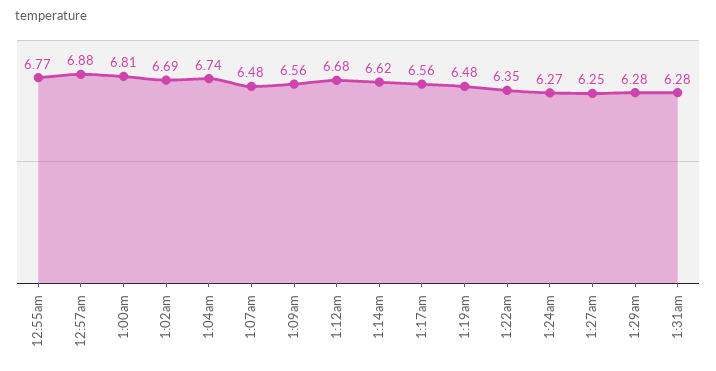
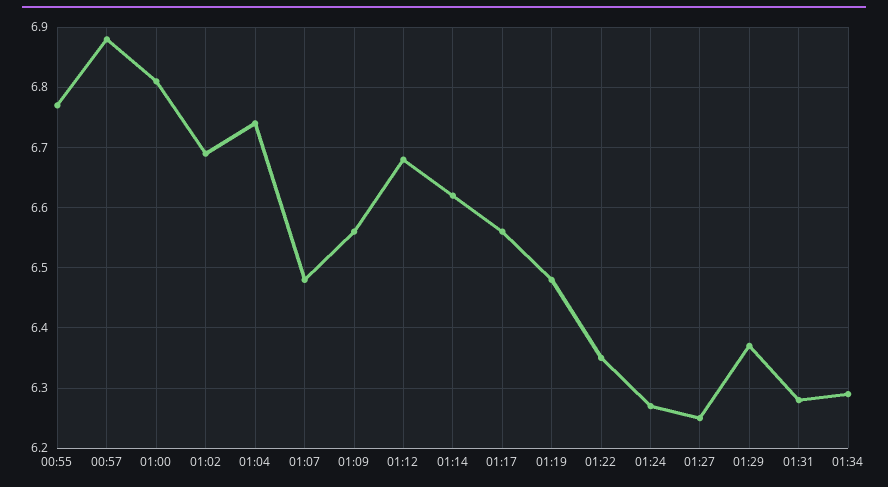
1:29am: 6.28 -> 6.37
01:34: none -> 6.29

